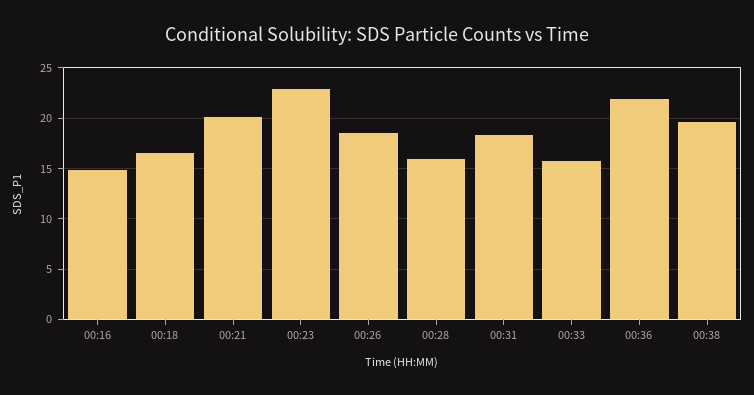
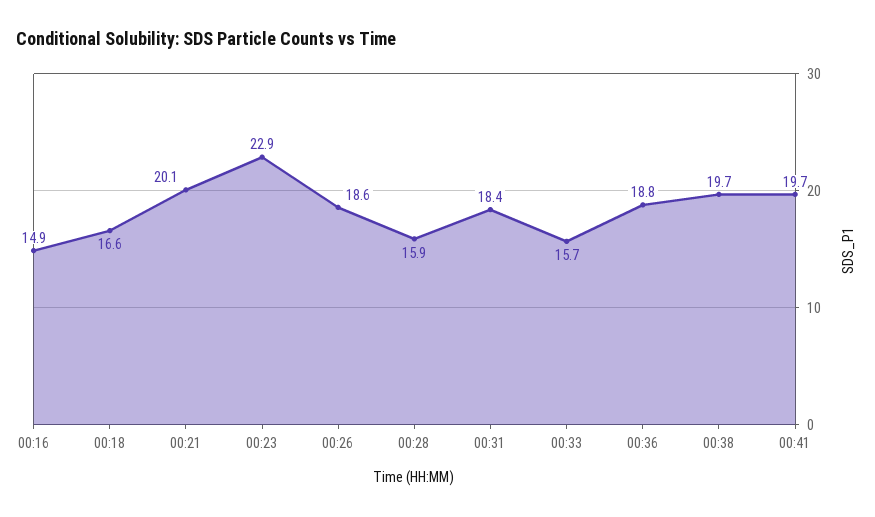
00:36: 22 -> 18.8
00:41: none -> 19.7

